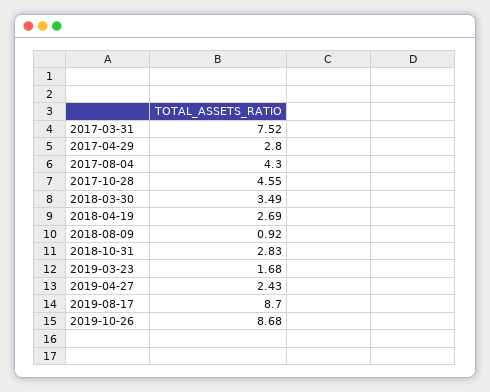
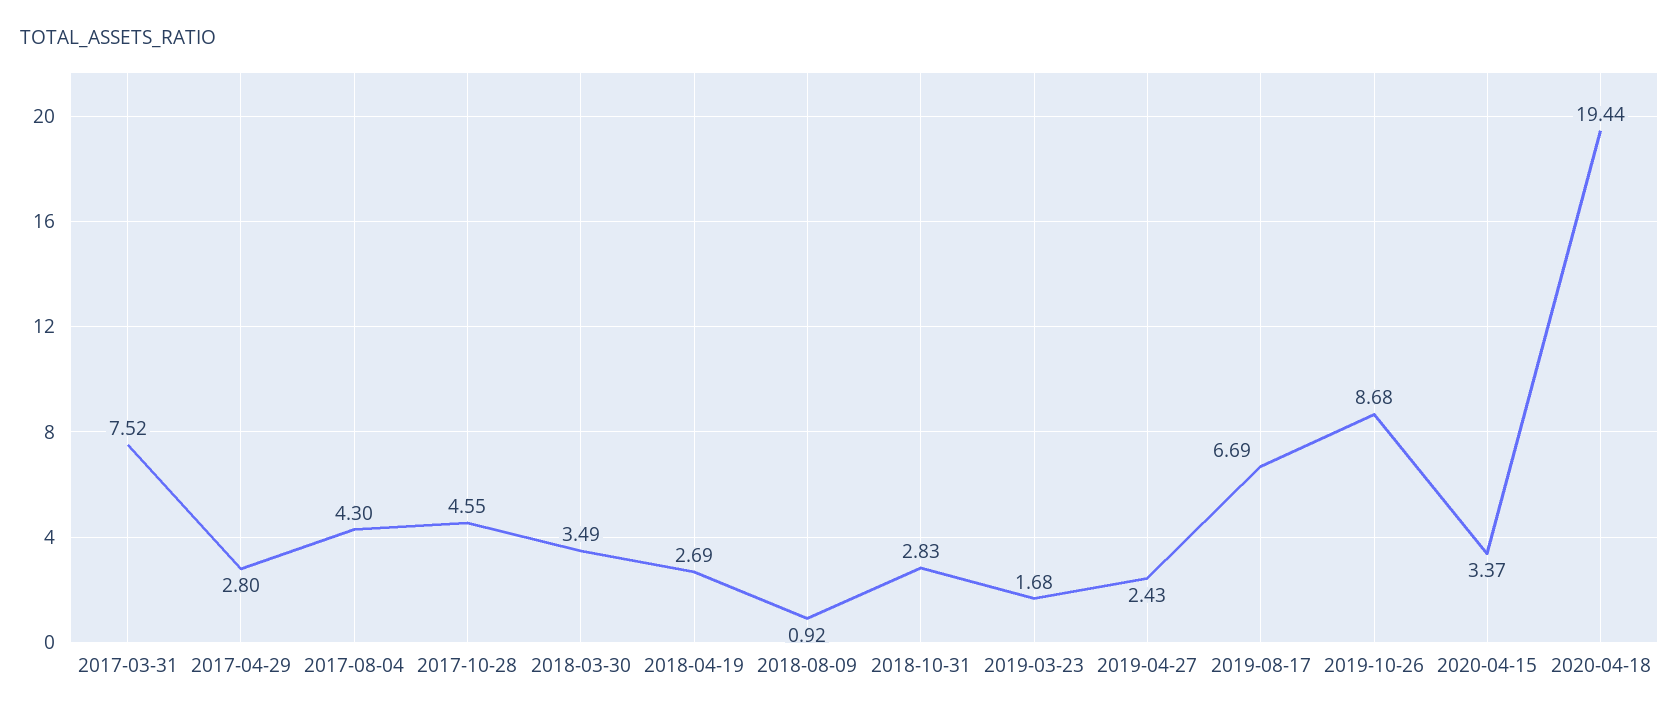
2019-08-17: 8.7 -> 6.69
2020-04-15: none -> 3.37
2020-04-18: none -> 19.44

